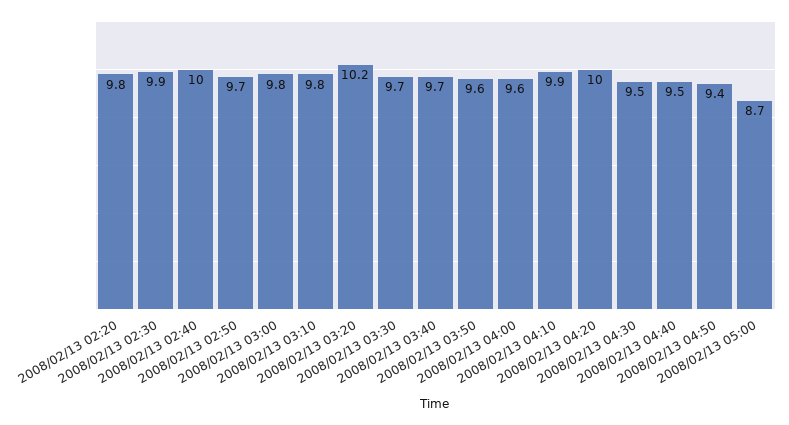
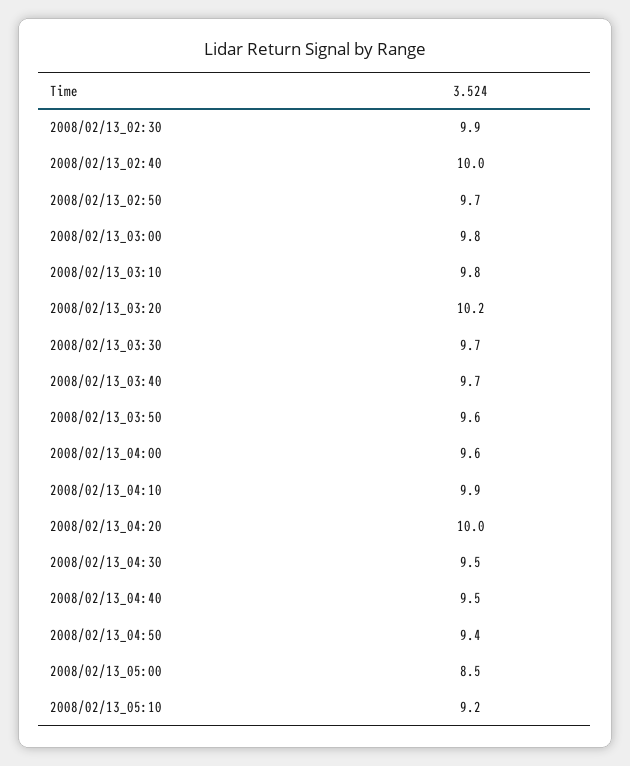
2008/02/13 02:20: 9.8 -> none
2008/02/13 05:00: 8.7 -> 8.5
2008/02/13_05:10: none -> 9.2

